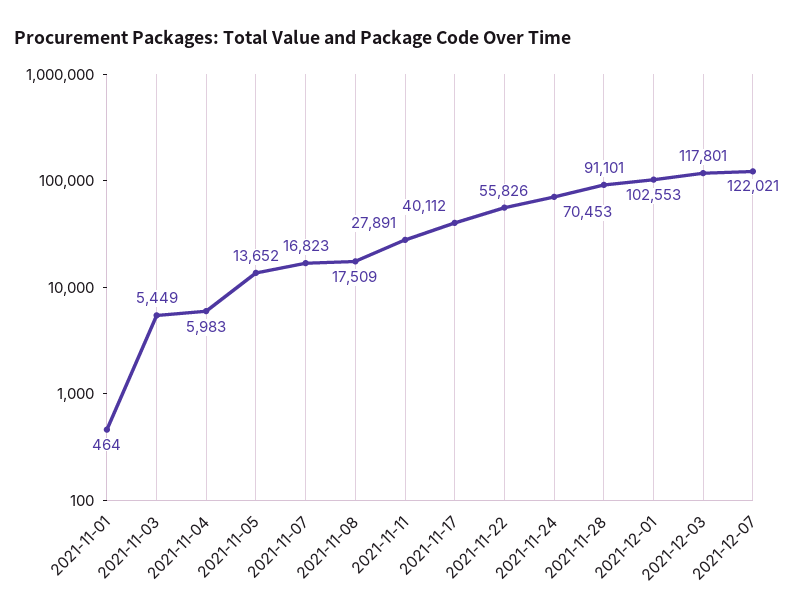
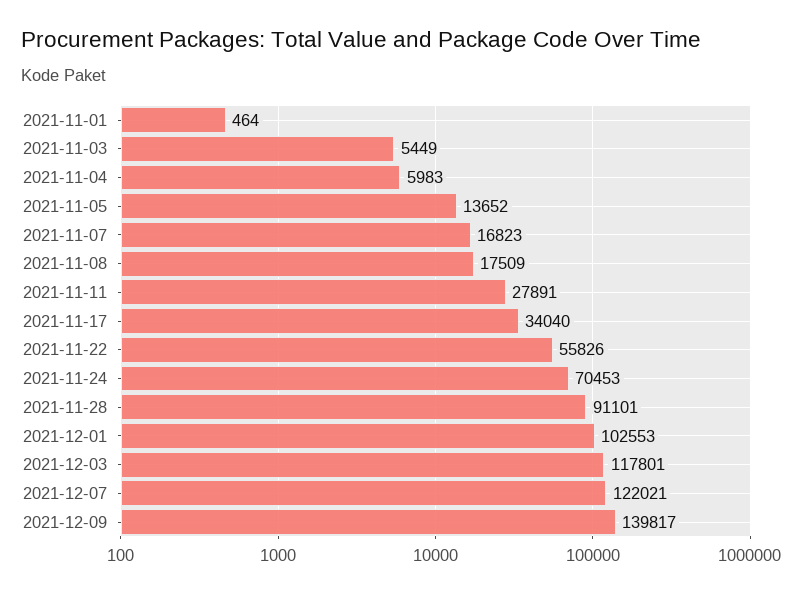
2021-11-17: 40112 -> 34040
2021-12-09: none -> 139817

